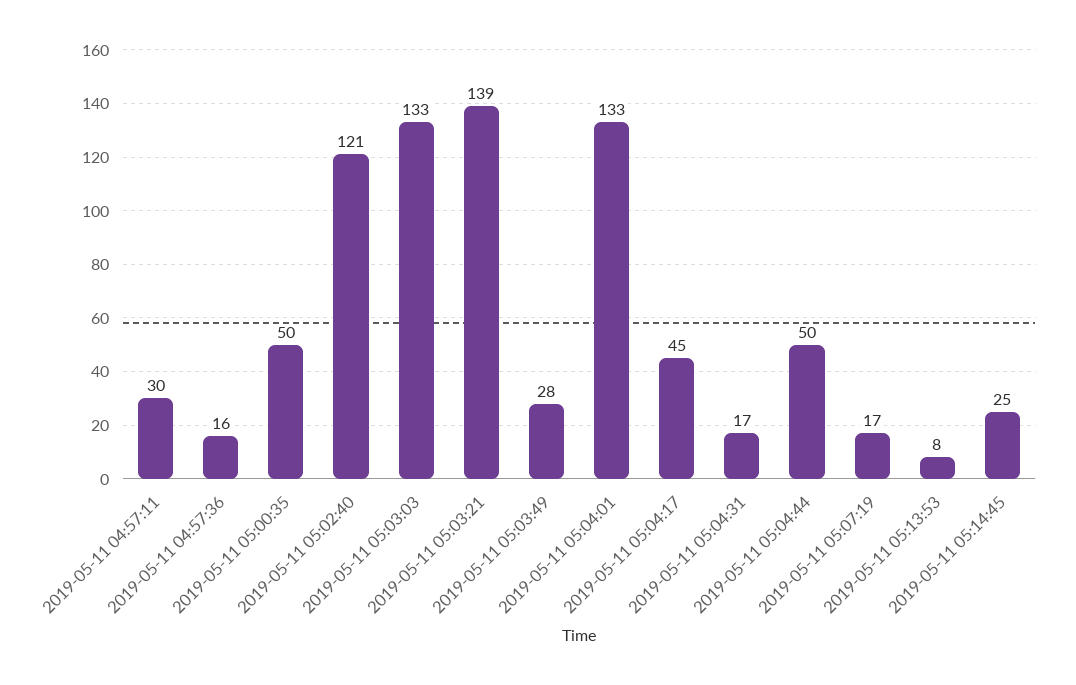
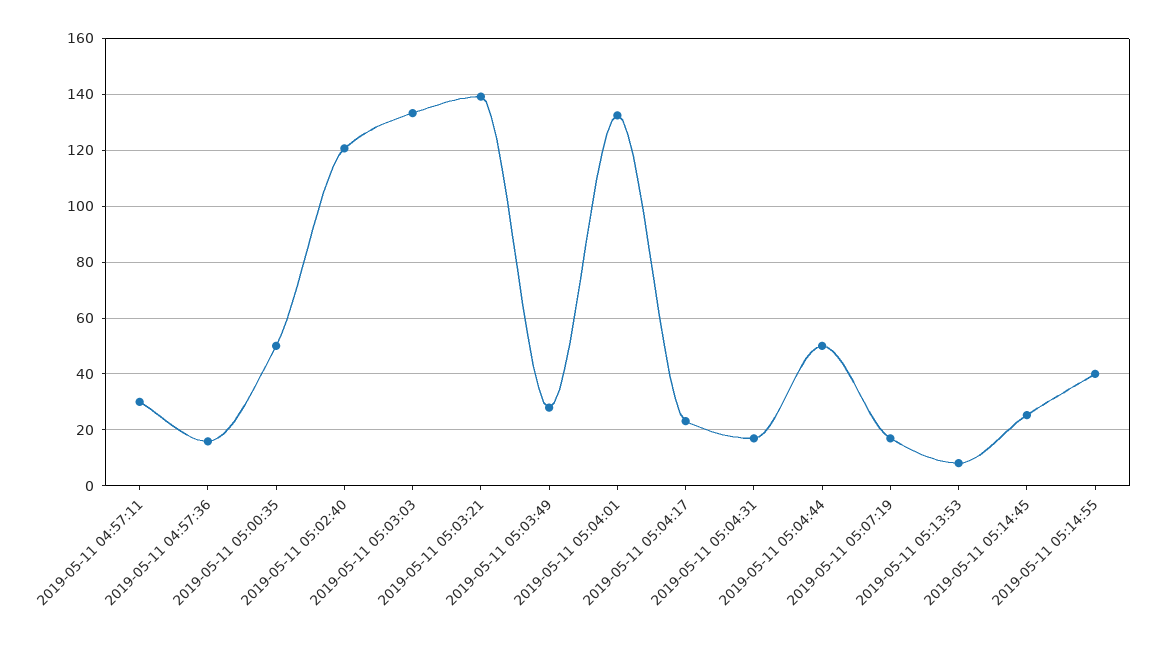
2019-05-11 05:04:17: 45 -> 22.5
2019-05-11 05:14:55: none -> 40

